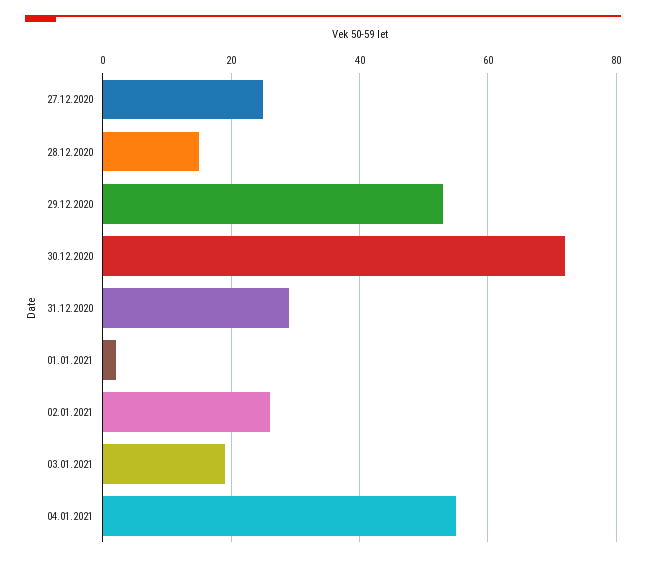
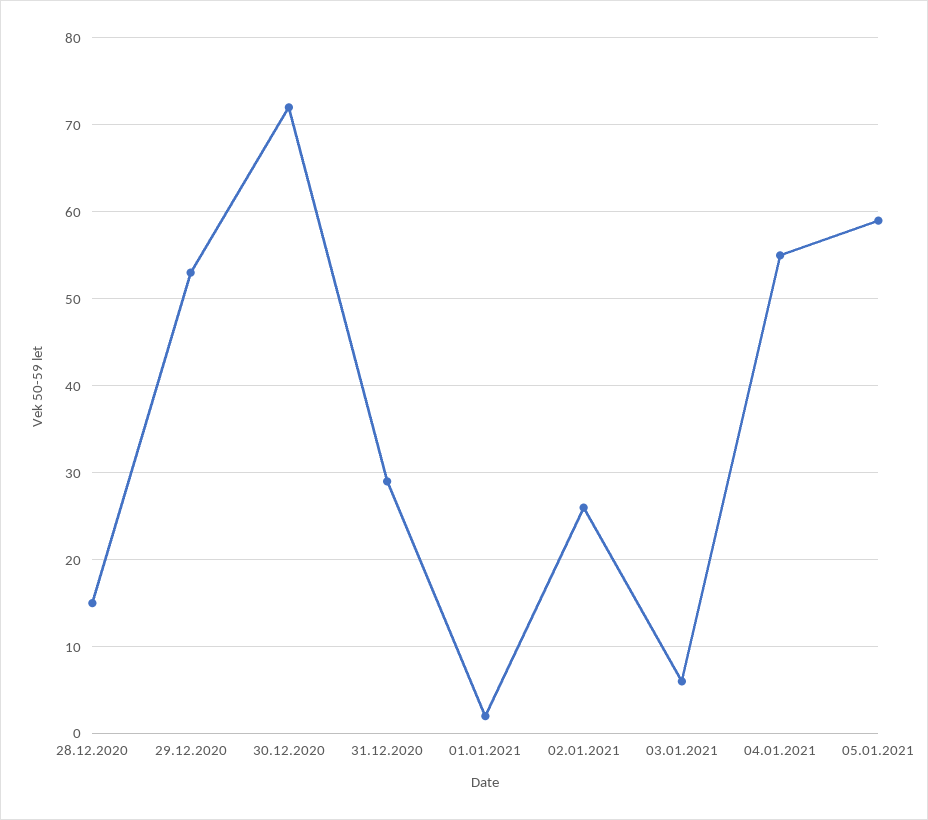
27.12.2020: 25 -> none
03.01.2021: 20 -> 6
05.01.2021: none -> 59

